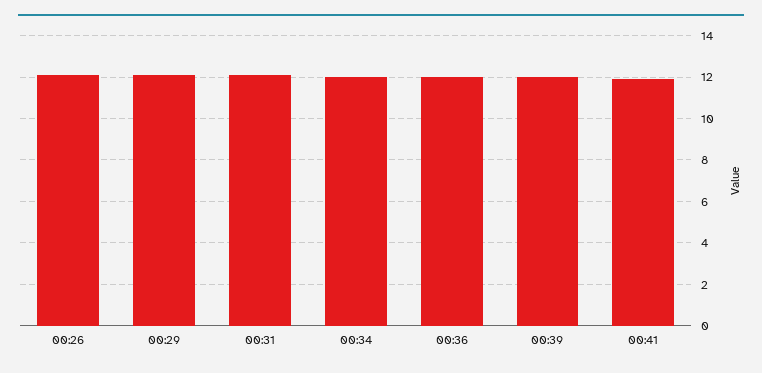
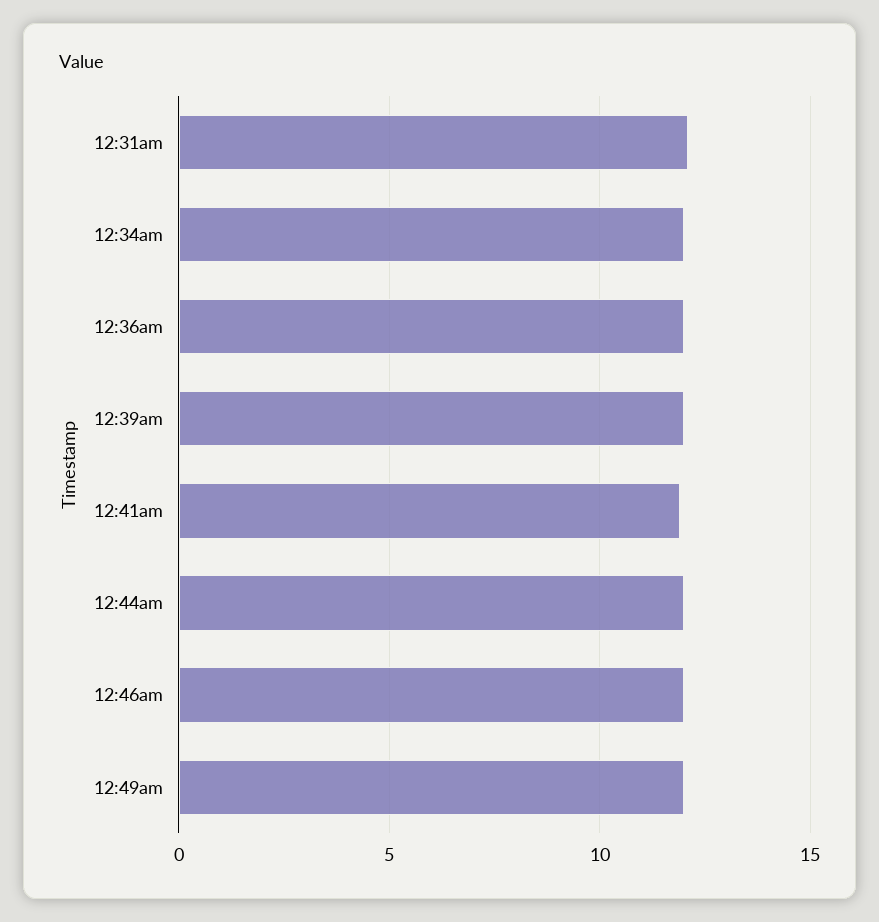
00:26: 12 -> none
00:29: 12 -> none
12:44am: none -> 12
12:46am: none -> 12
12:49am: none -> 12

